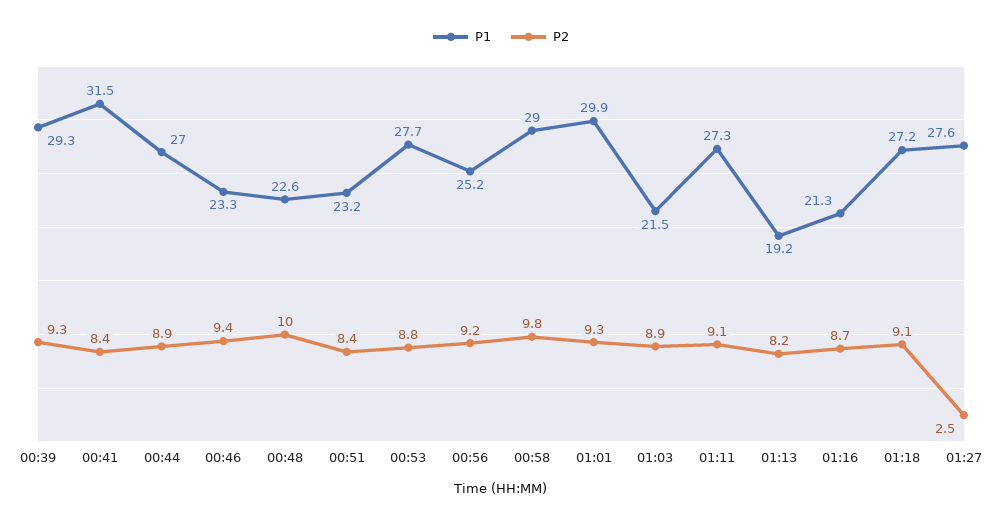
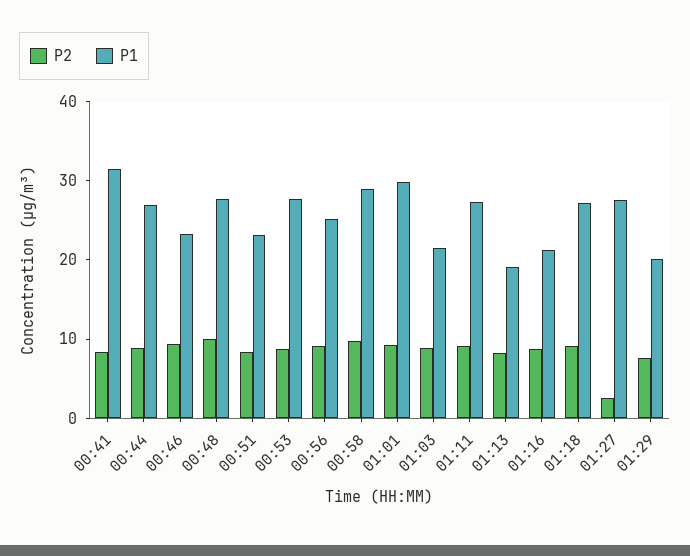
P1, 00:39: 29.3 -> none
P2, 00:39: 9.3 -> none
P1, 00:48: 22.6 -> 28
P2, 01:29: none -> 8
P1, 01:29: none -> 20

